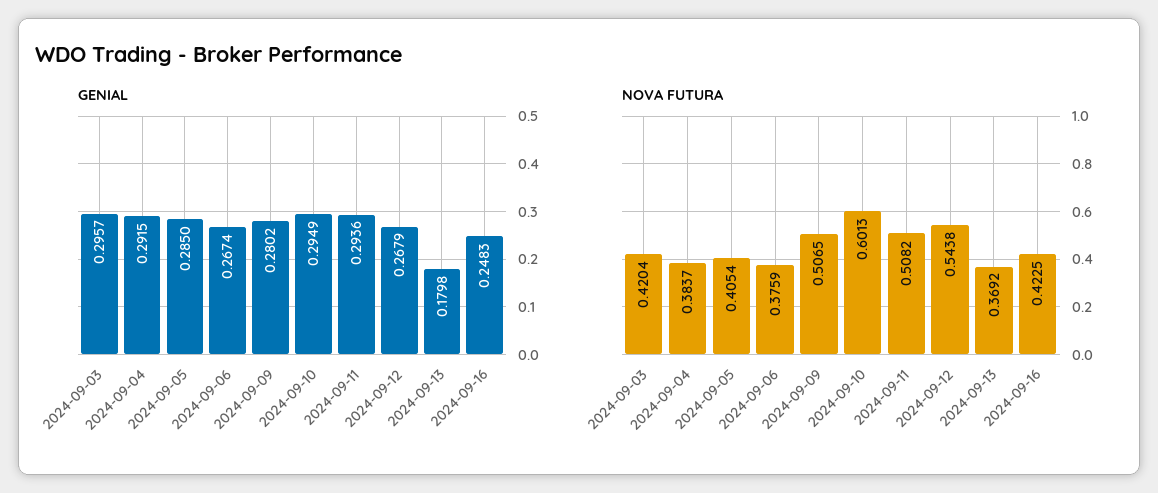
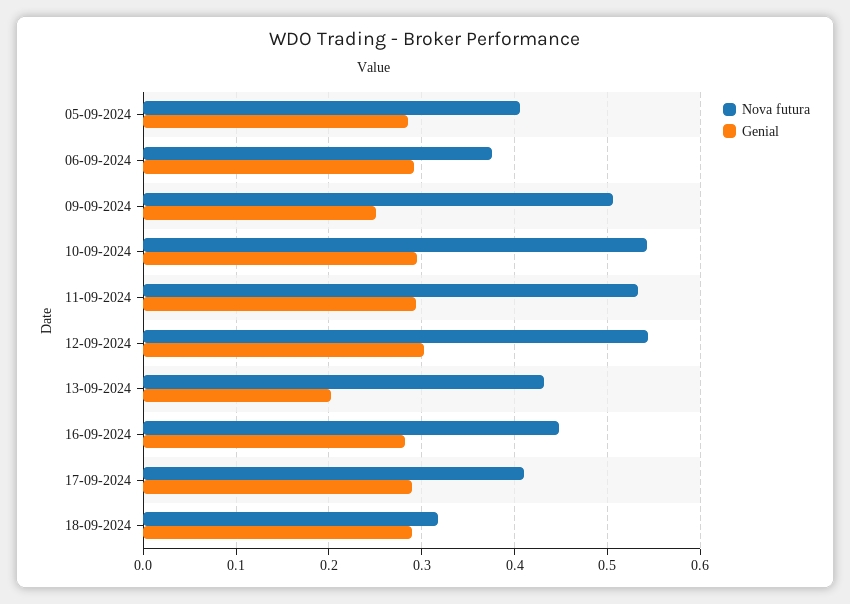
GENIAL, 2024-09-03: 0.2957 -> none
GENIAL, 2024-09-04: 0.2915 -> none
GENIAL, 2024-09-06: 0.2674 -> 0.29
GENIAL, 2024-09-09: 0.2802 -> 0.25
GENIAL, 2024-09-12: 0.2679 -> 0.3
GENIAL, 2024-09-13: 0.1798 -> 0.2
GENIAL, 2024-09-16: 0.2483 -> 0.28
NOVA FUTURA, 2024-09-03: 0.4204 -> none
NOVA FUTURA, 2024-09-04: 0.3837 -> none
NOVA FUTURA, 2024-09-10: 0.6013 -> 0.54
NOVA FUTURA, 2024-09-11: 0.5082 -> 0.53
NOVA FUTURA, 2024-09-13: 0.3692 -> 0.43
NOVA FUTURA, 2024-09-16: 0.4225 -> 0.45
NOVA FUTURA, 17-09-2024: none -> 0.41
GENIAL, 17-09-2024: none -> 0.29
NOVA FUTURA, 18-09-2024: none -> 0.32
GENIAL, 18-09-2024: none -> 0.29

